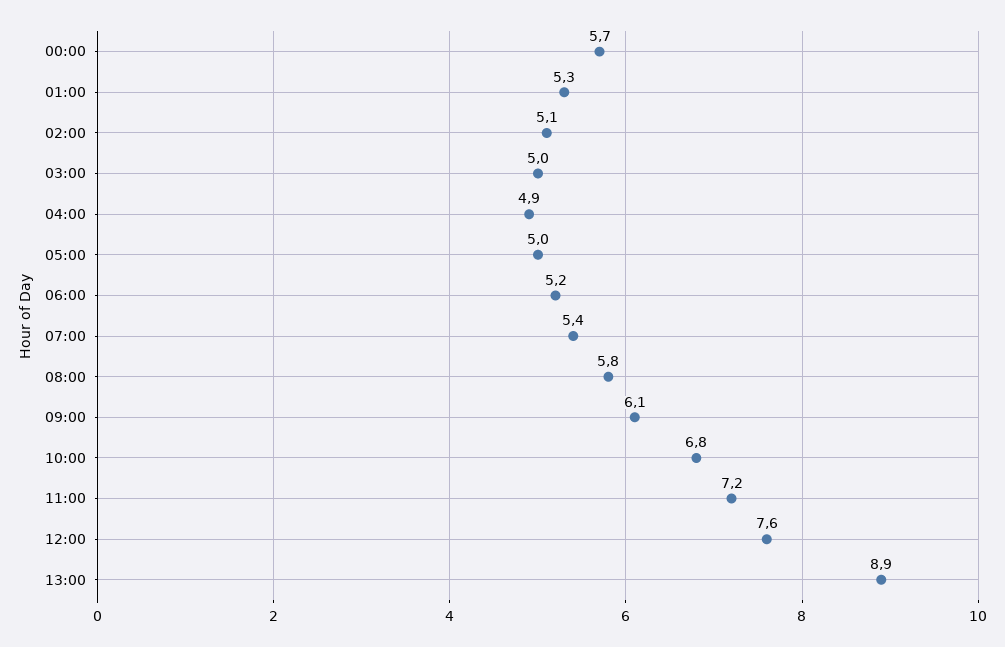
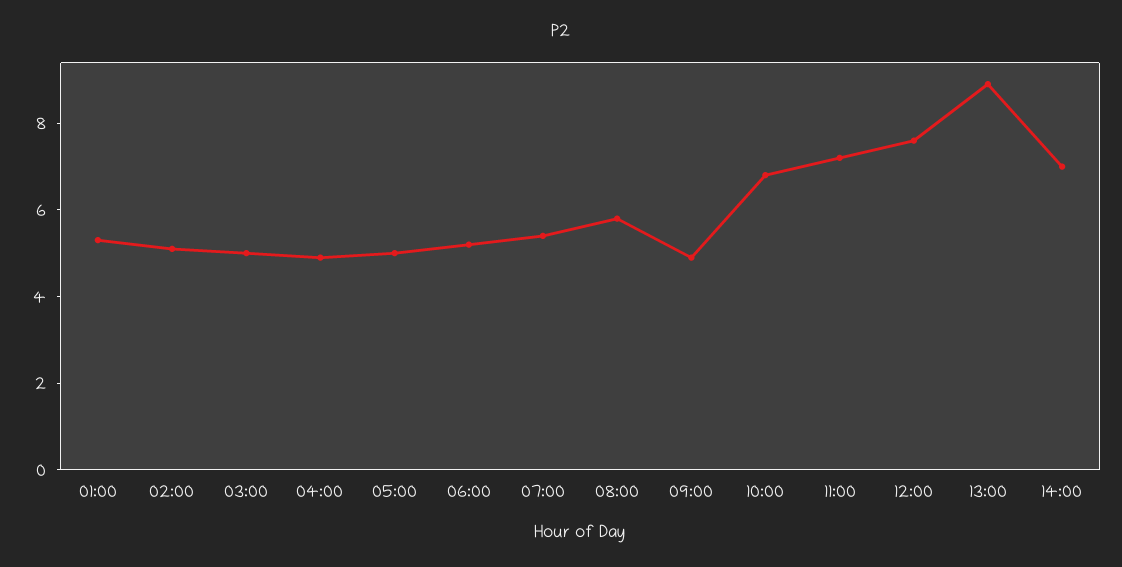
00:00: 5.7 -> none
09:00: 6.1 -> 5
14:00: none -> 7

